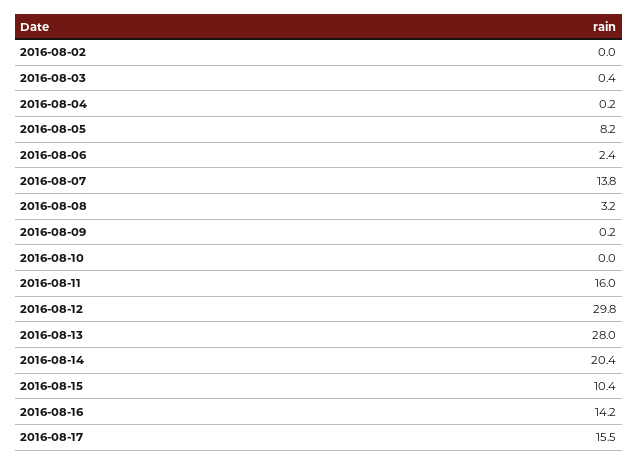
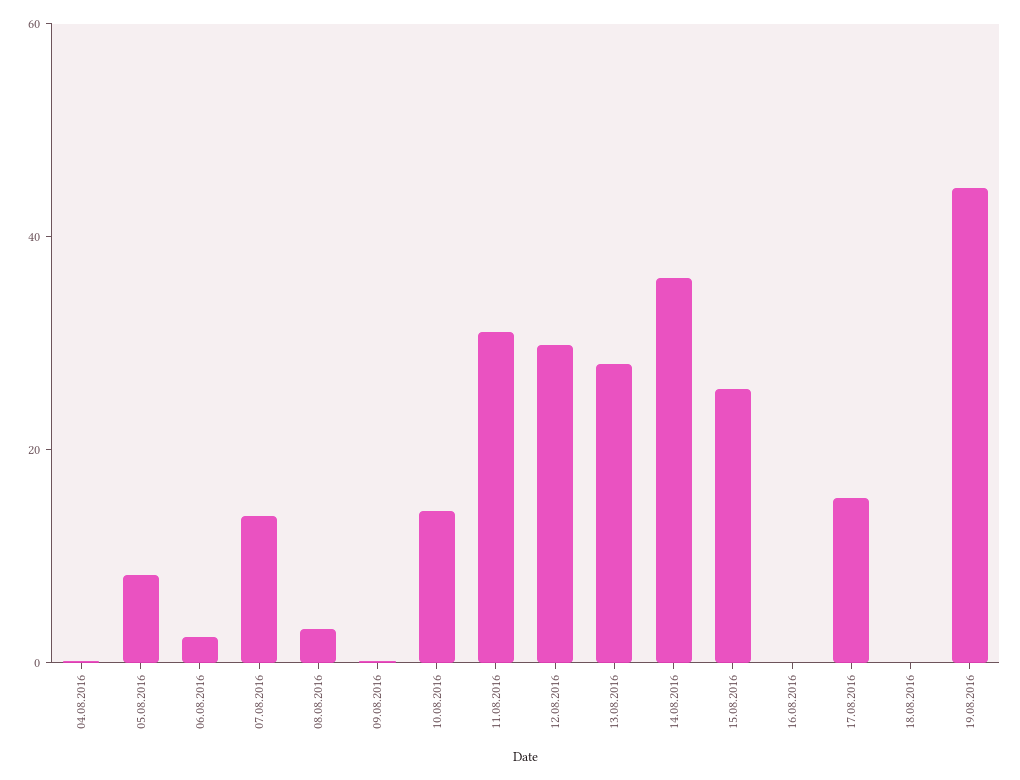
2016-08-02: 0 -> none
2016-08-03: 0.4 -> none
2016-08-10: 0 -> 15
2016-08-11: 16 -> 30
2016-08-14: 20.4 -> 35
2016-08-15: 10.4 -> 25
2016-08-16: 14.2 -> 0
18.08.2016: none -> 0
19.08.2016: none -> 45

